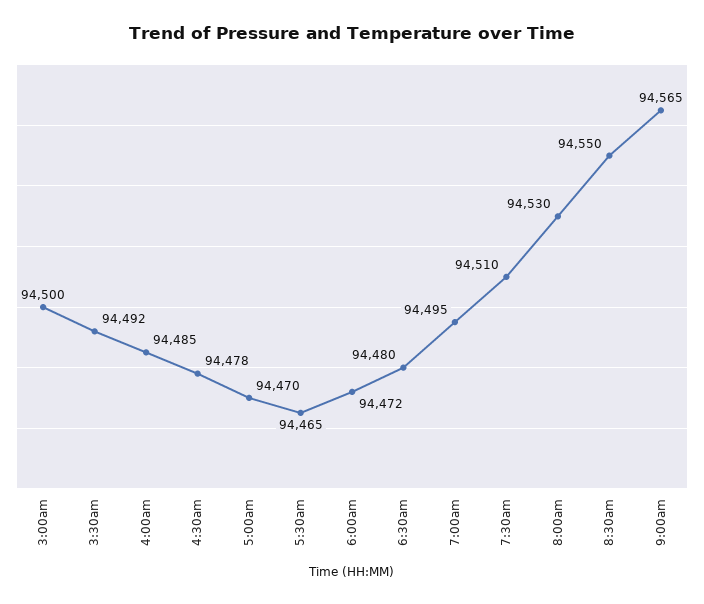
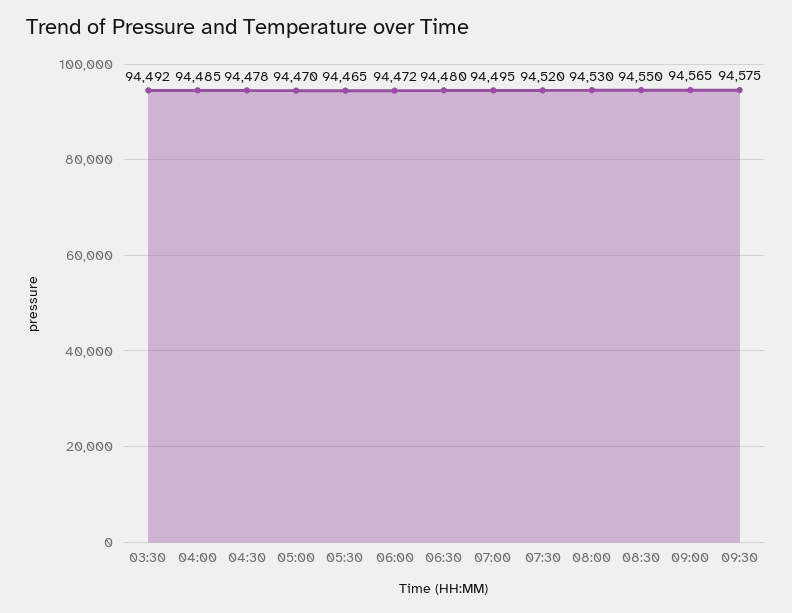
3:00am: 94500 -> none
7:30am: 94510 -> 94520
09:30: none -> 94575

